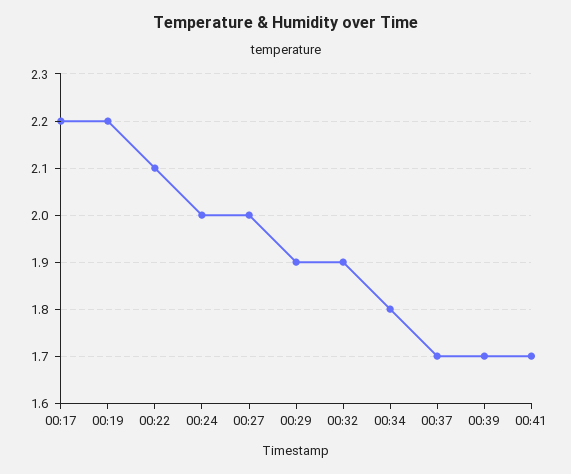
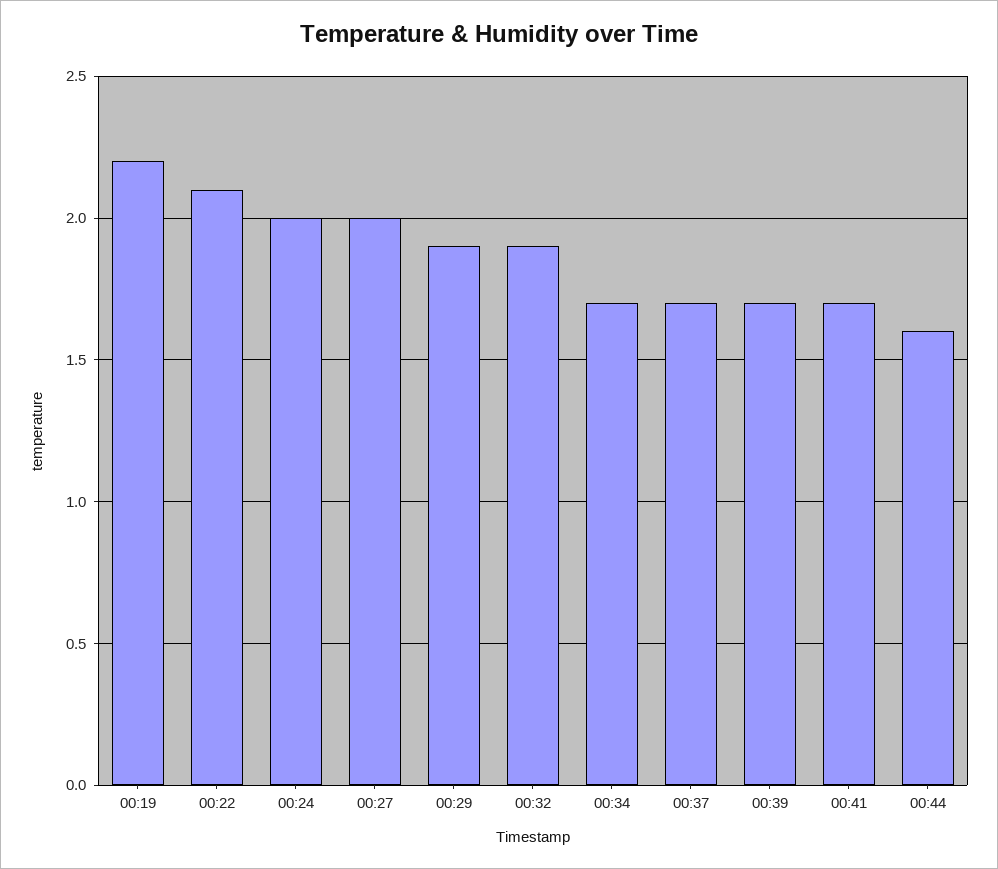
00:17: 2.2 -> none
00:34: 1.8 -> 1.7
00:44: none -> 1.6

